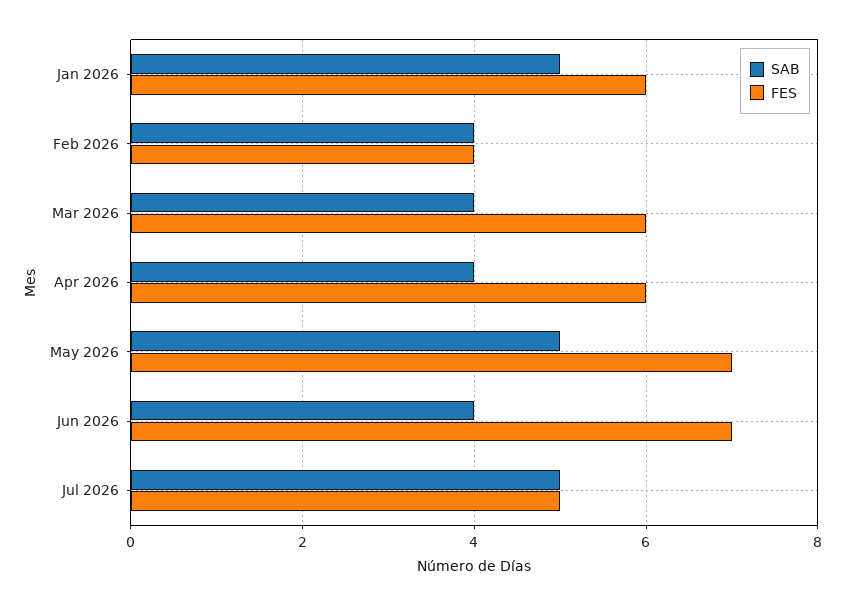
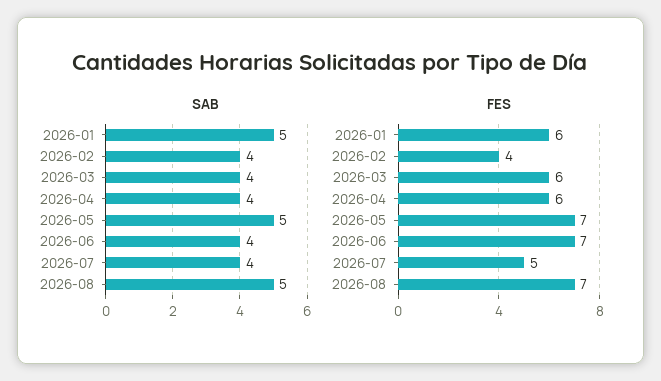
SAB, Jul 2026: 5 -> 4
SAB, 2026-08: none -> 5
FES, 2026-08: none -> 7

